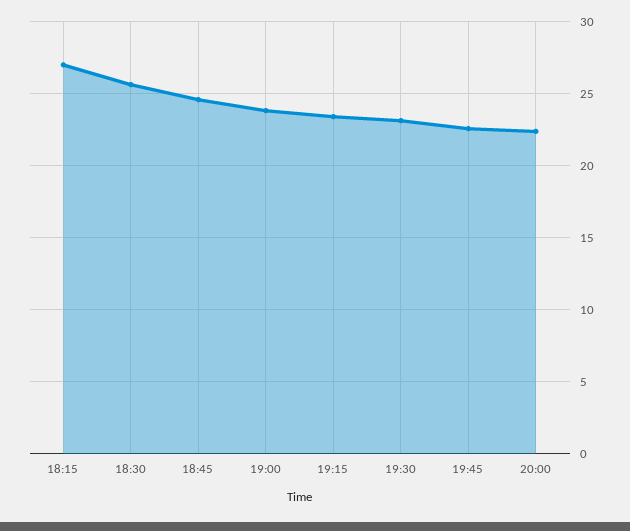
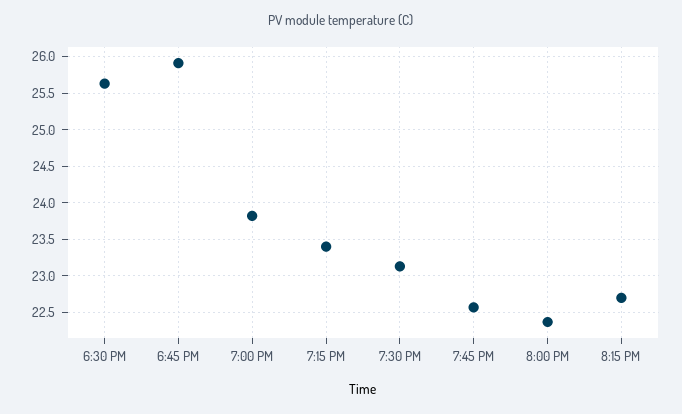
18:15: 27 -> none
18:45: 24.5 -> 25.9
8:15 PM: none -> 22.7

